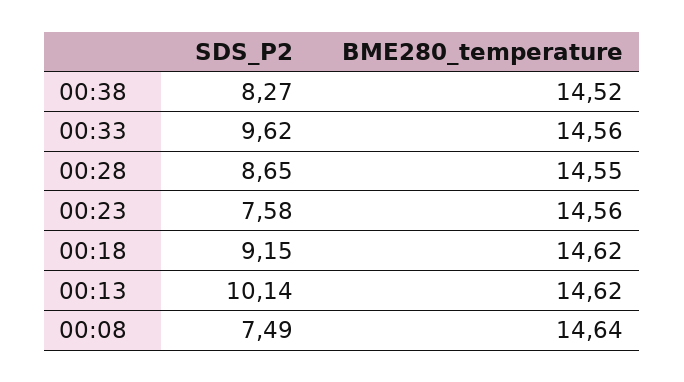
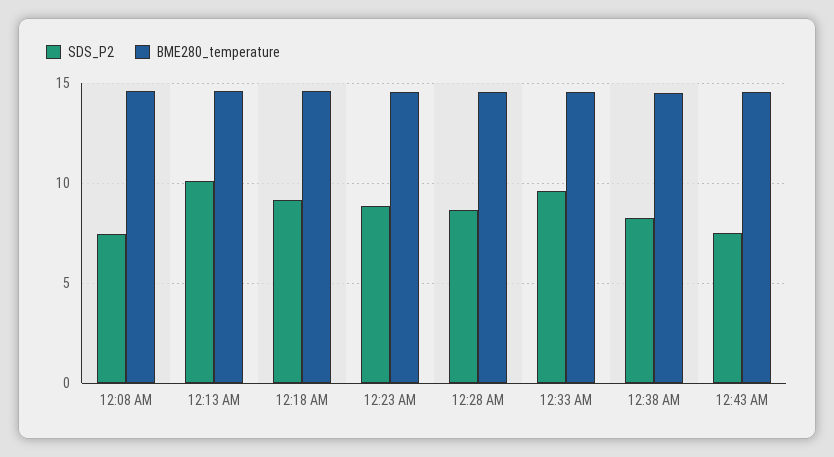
SDS_P2, 00:23: 7.58 -> 9
SDS_P2, 12:43 AM: none -> 7.5
BME280_temperature, 12:43 AM: none -> 14.5

